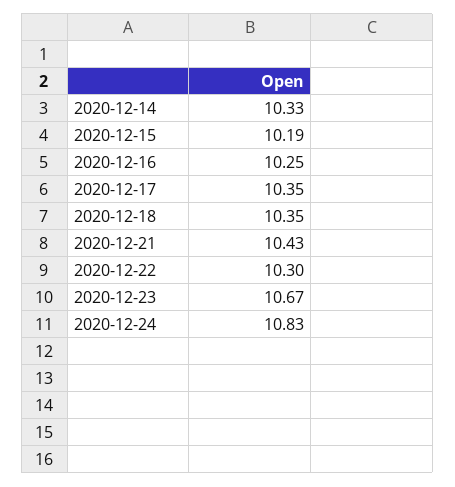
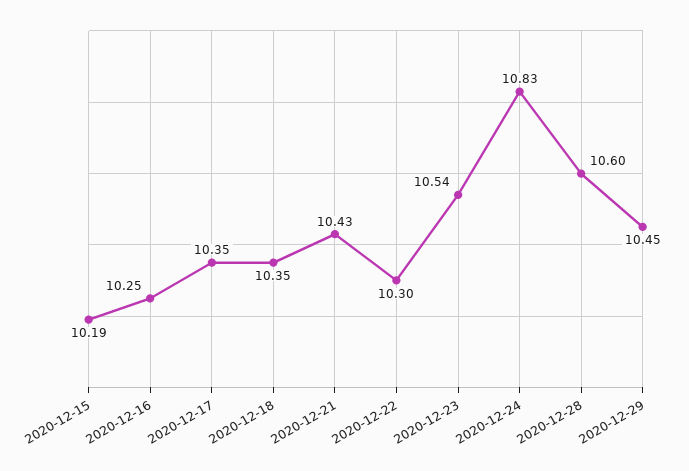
2020-12-14: 10.33 -> none
2020-12-23: 10.67 -> 10.54
2020-12-28: none -> 10.6
2020-12-29: none -> 10.45

